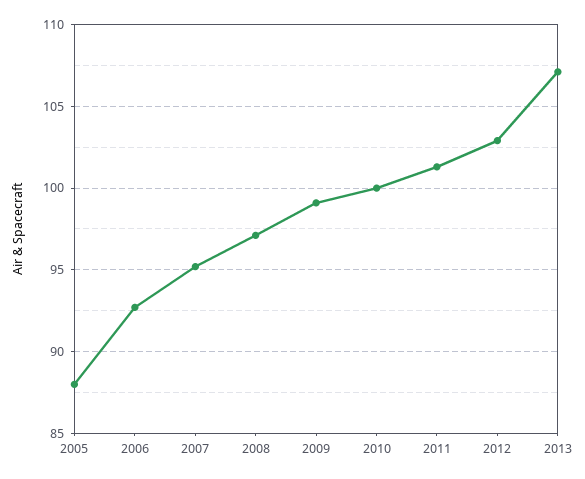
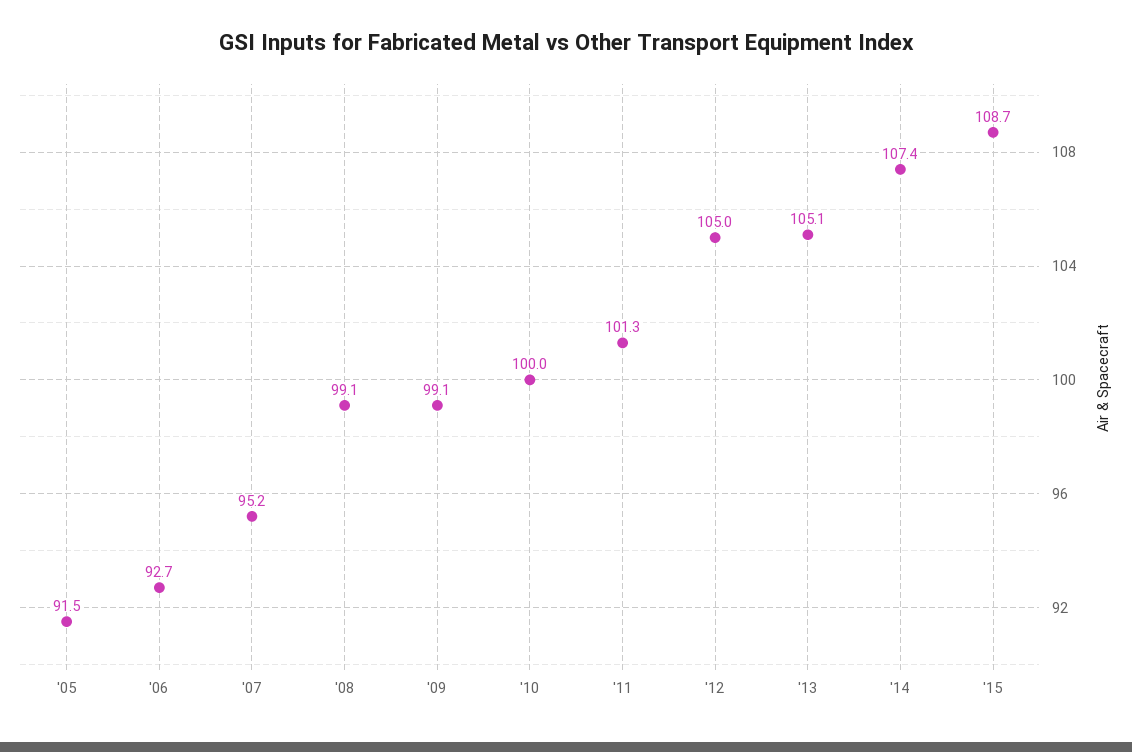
2005: 88 -> 91.5
2008: 97 -> 99.1
2012: 103 -> 105
2013: 107 -> 105.1
'14: none -> 107.4
'15: none -> 108.7

